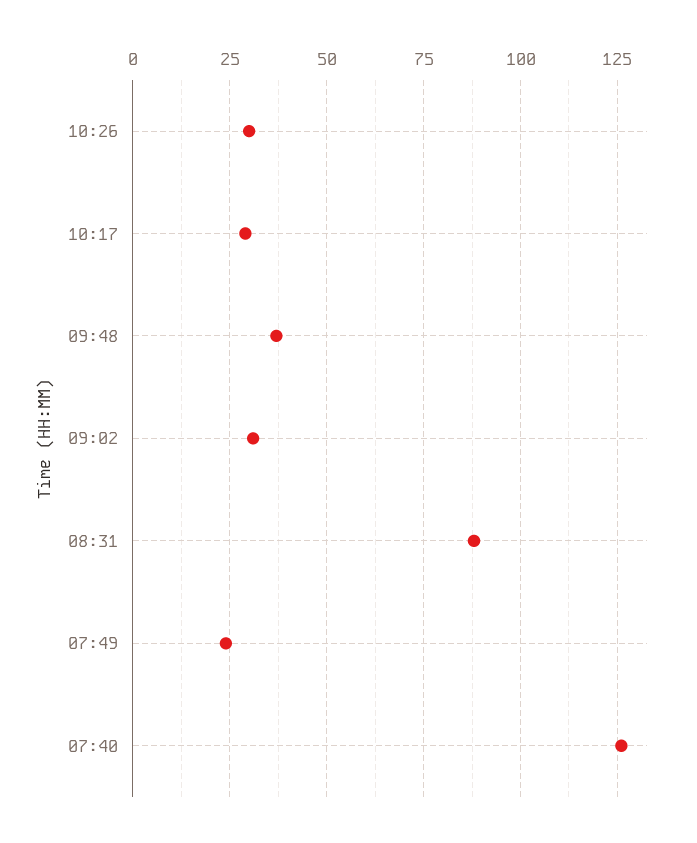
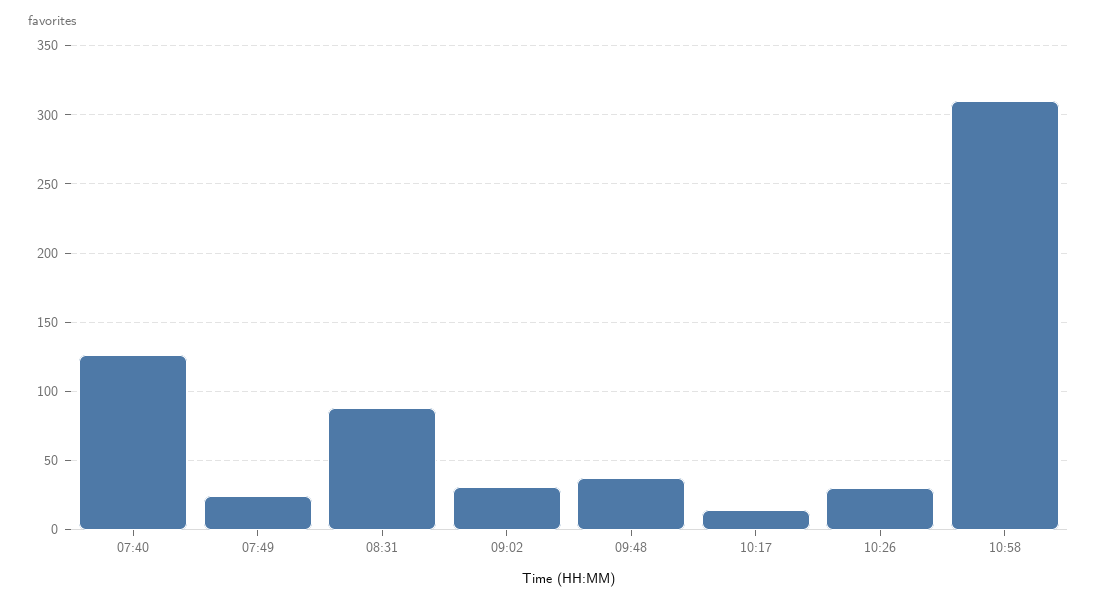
10:17: 30 -> 15
10:58: none -> 310

